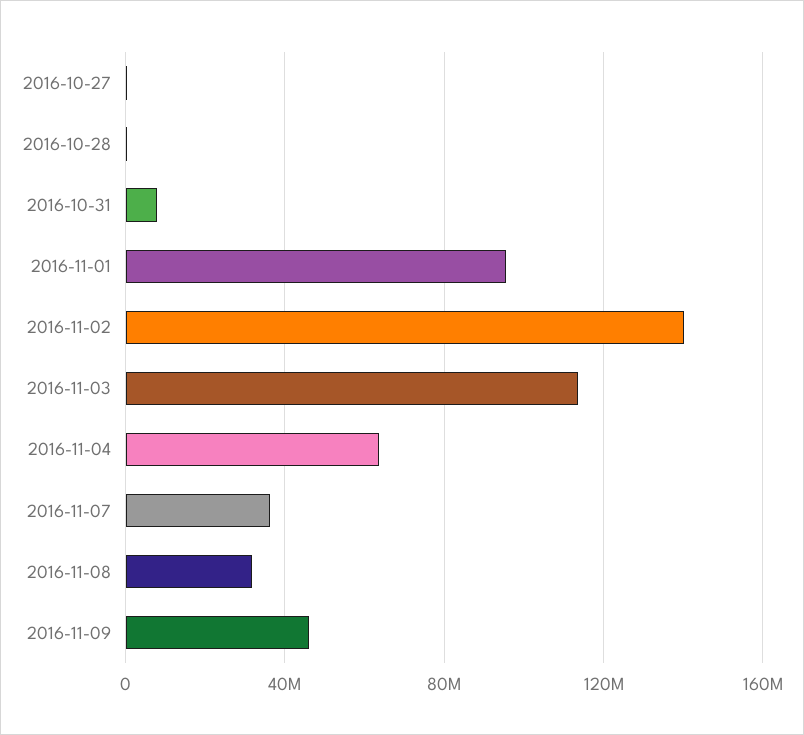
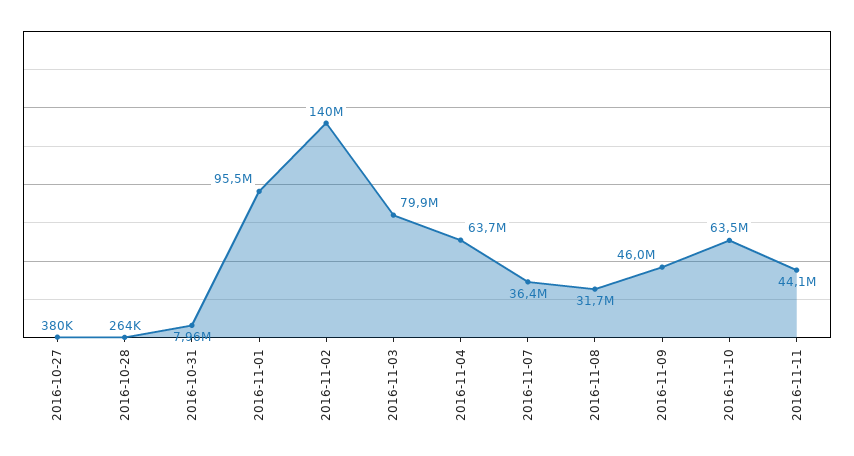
2016-11-03: 115000000 -> 79900000
2016-11-10: none -> 63500000
2016-11-11: none -> 44100000

